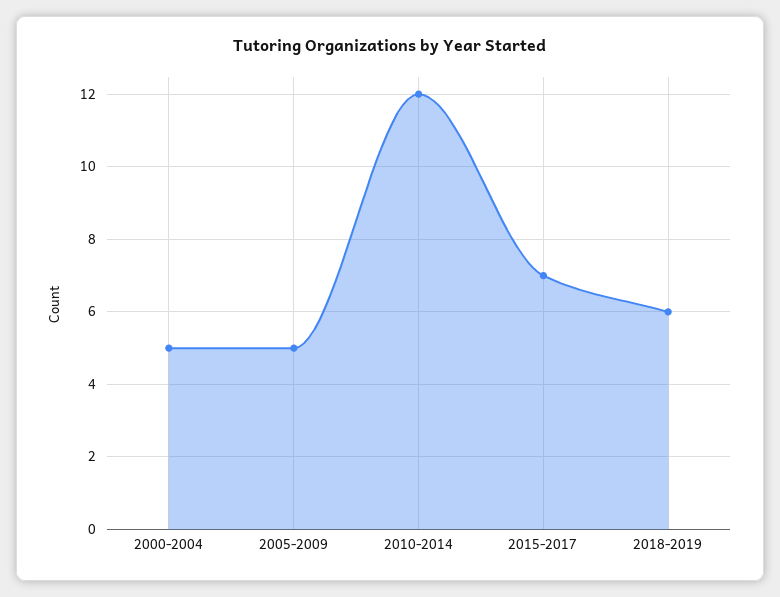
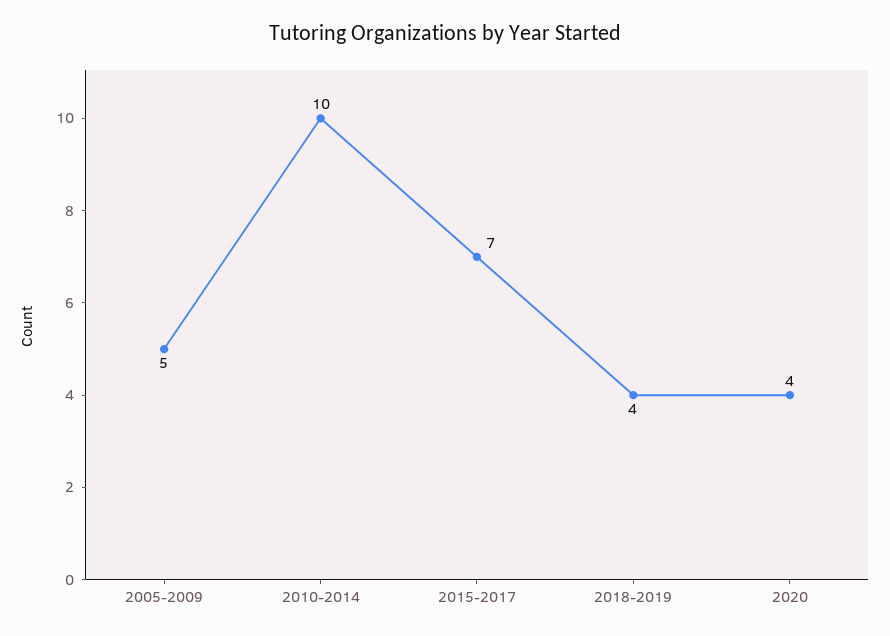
2000-2004: 5 -> none
2010-2014: 12 -> 10
2018-2019: 6 -> 4
2020: none -> 4

